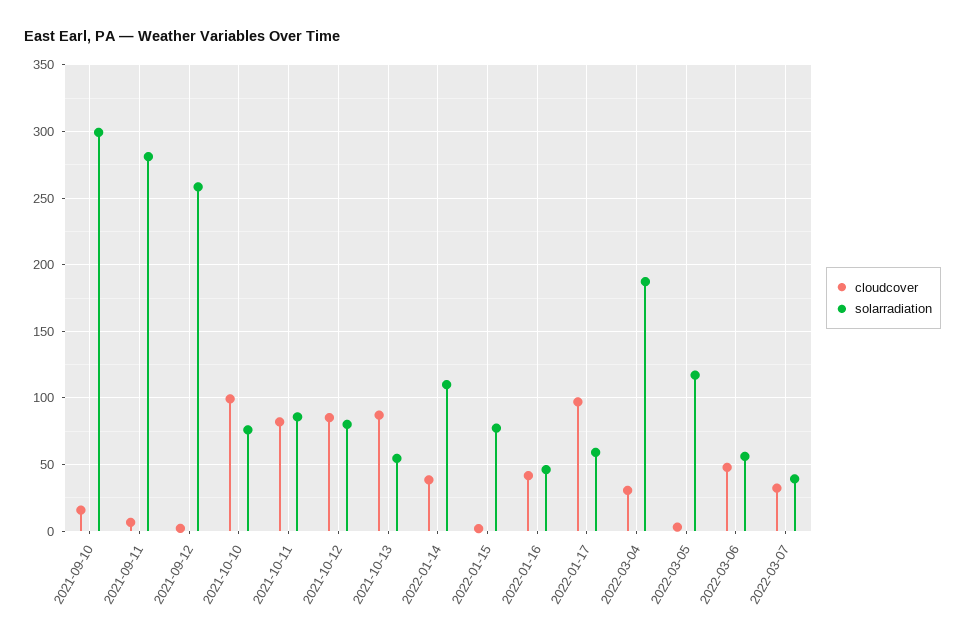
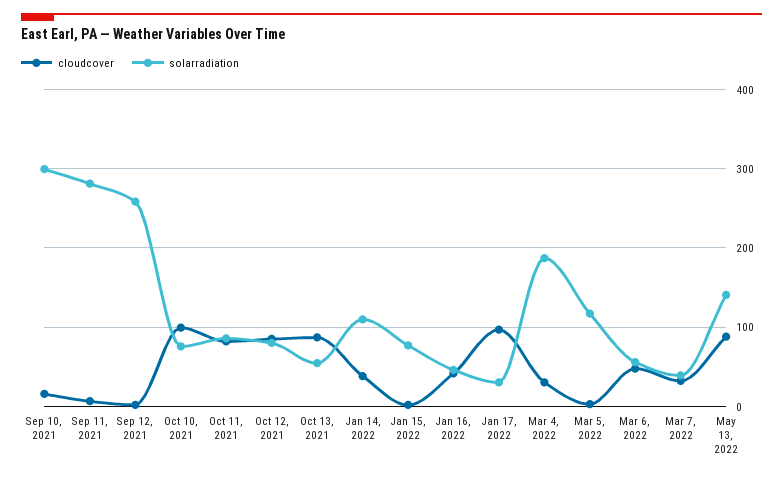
solarradiation, 2022-01-17: 60 -> 30
cloudcover, May 13, 2022: none -> 90
solarradiation, May 13, 2022: none -> 140

